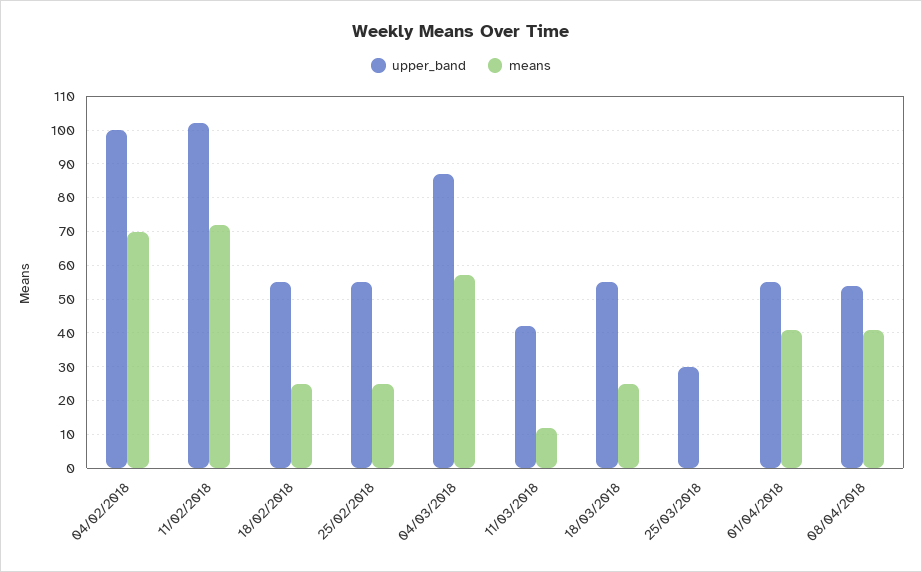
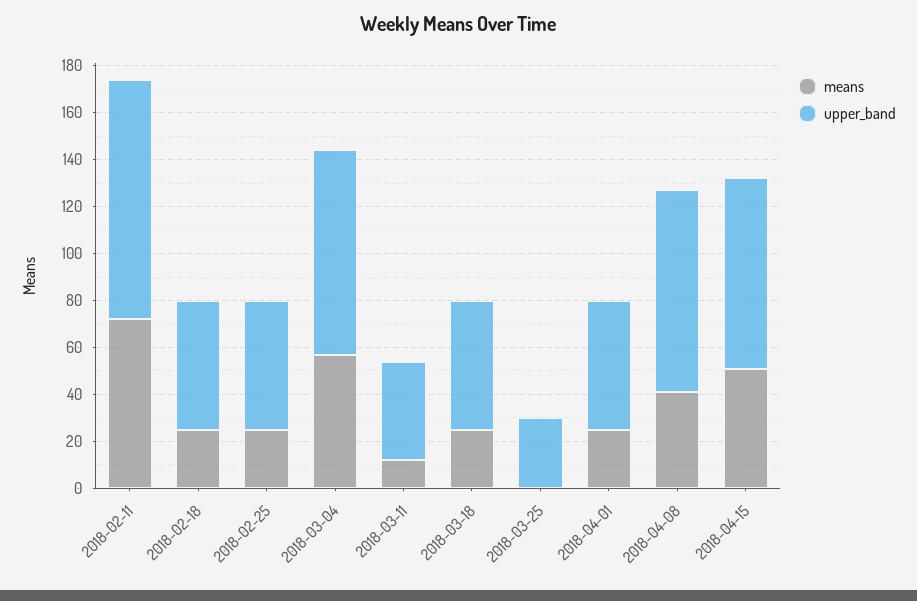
upper_band, 04/02/2018: 100 -> none
means, 04/02/2018: 70 -> none
means, 01/04/2018: 40 -> 25
upper_band, 08/04/2018: 55 -> 85
means, 2018-04-15: none -> 50
upper_band, 2018-04-15: none -> 80

